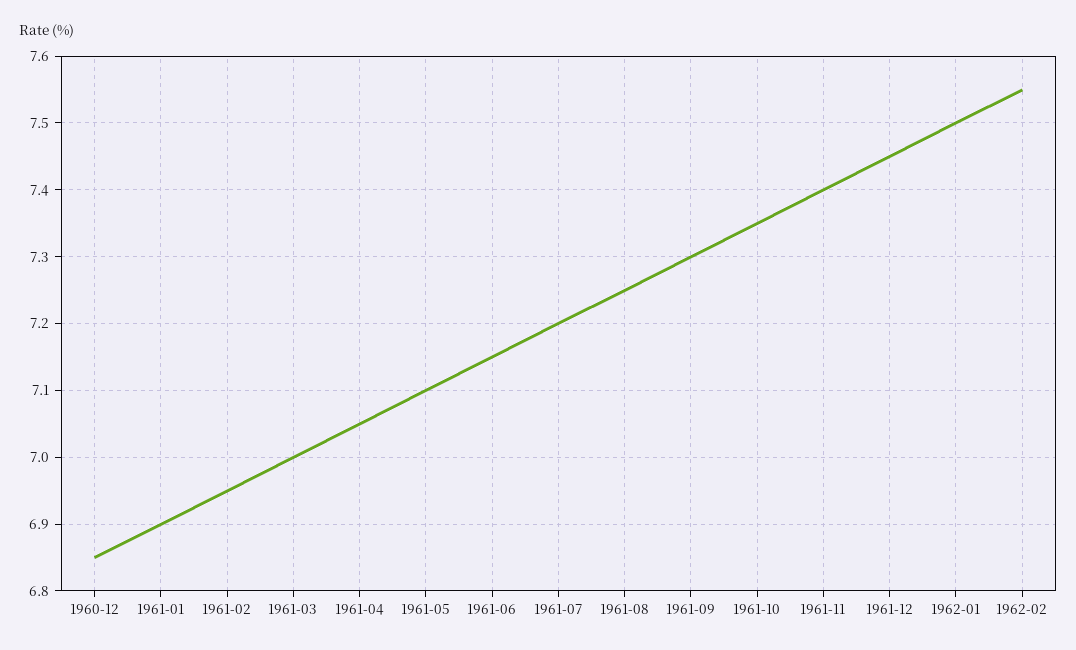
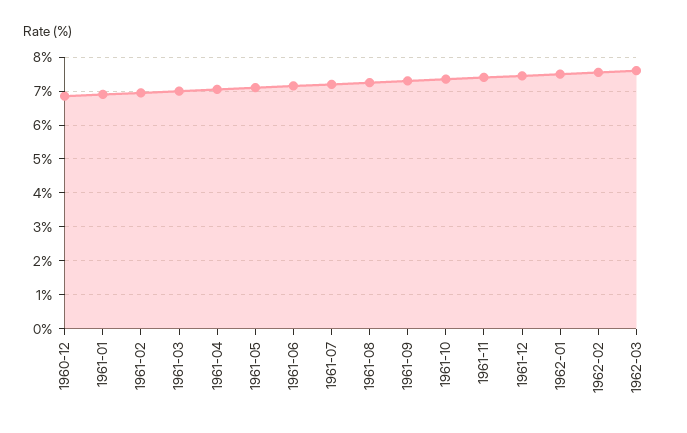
1962-03: none -> 7.6

